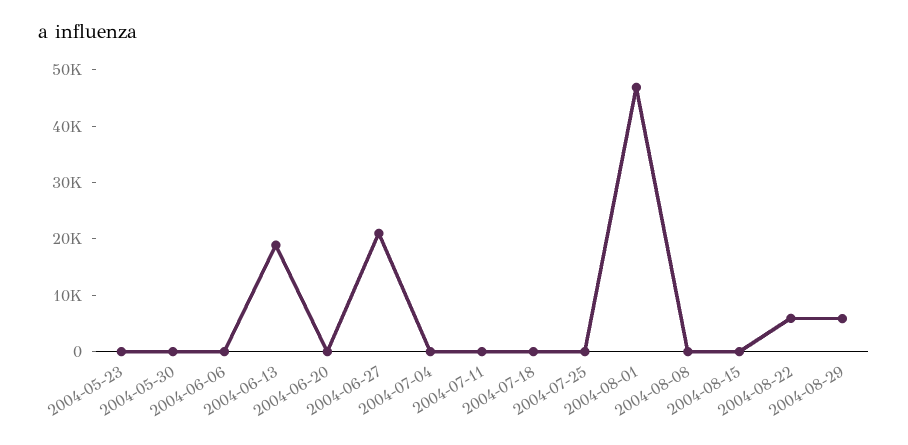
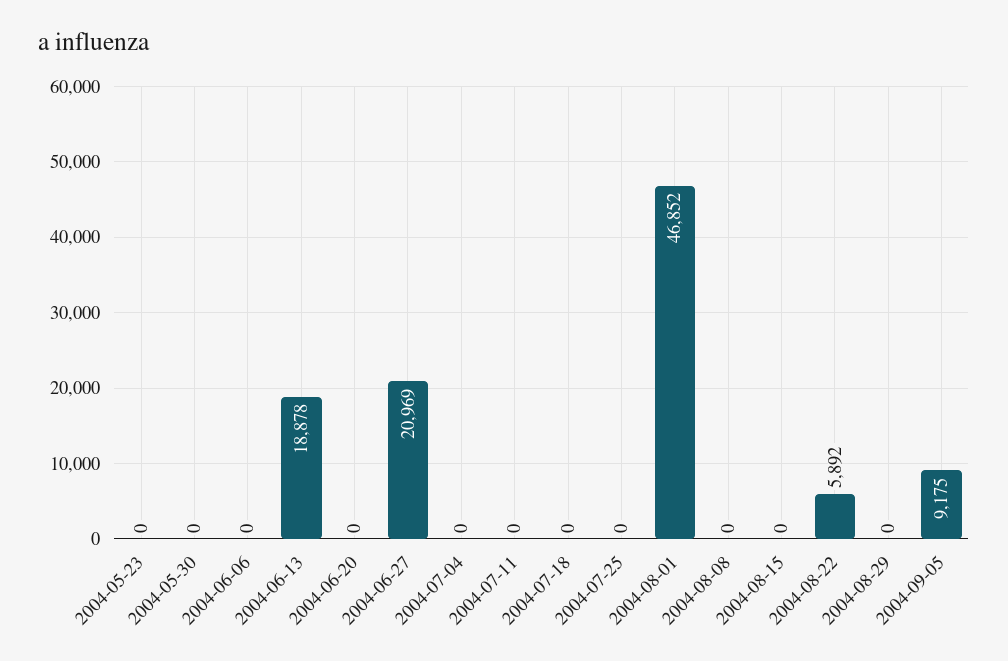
2004-08-29: 6000 -> 0
2004-09-05: none -> 9175

